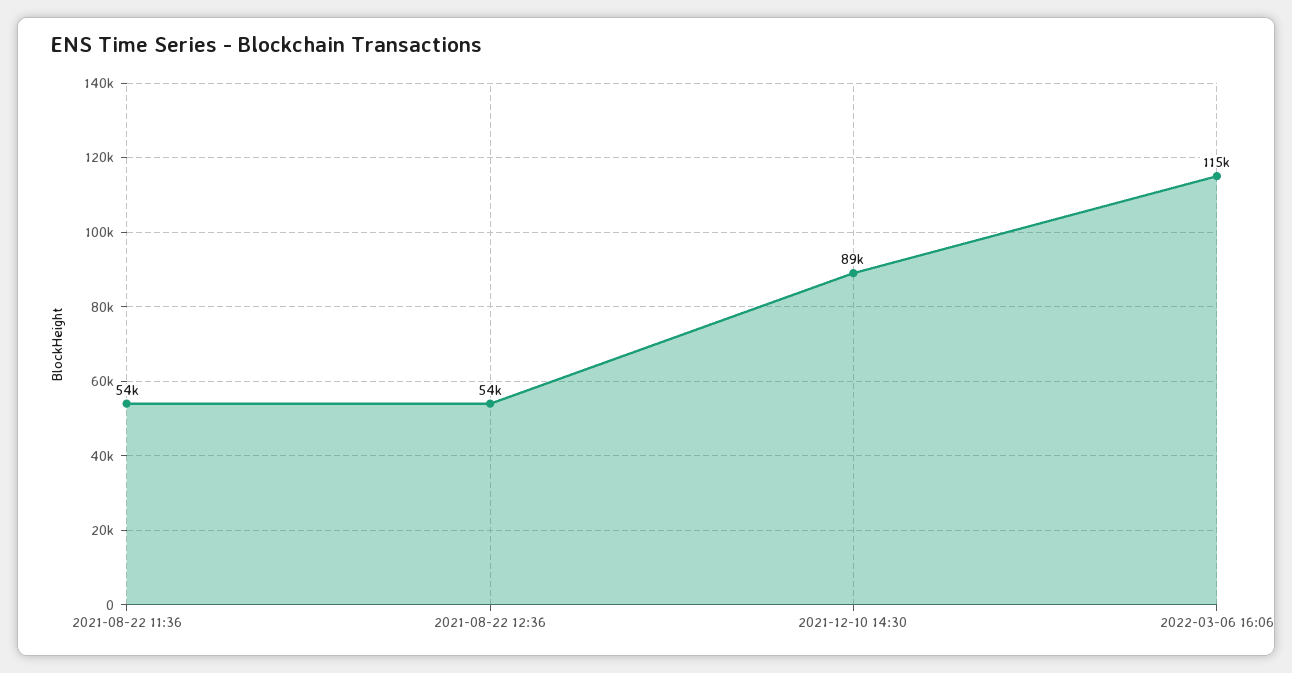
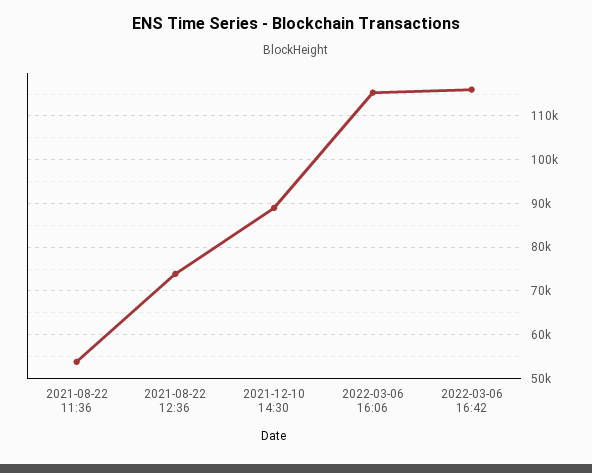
2021-08-22 12:36: 54000 -> 74000
2022-03-06 16:42: none -> 116000

